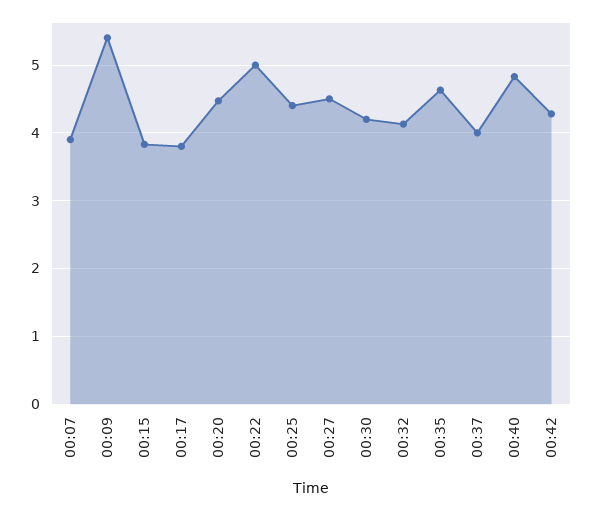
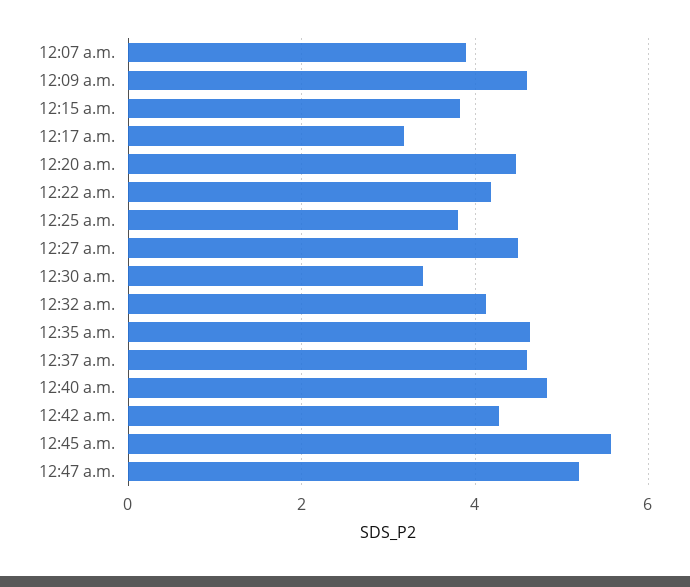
00:09: 5.4 -> 4.6
00:17: 3.8 -> 3.2
00:22: 5 -> 4.2
00:25: 4.4 -> 3.8
00:30: 4.2 -> 3.4
00:37: 4 -> 4.6
12:45 a.m.: none -> 5.6
12:47 a.m.: none -> 5.2

